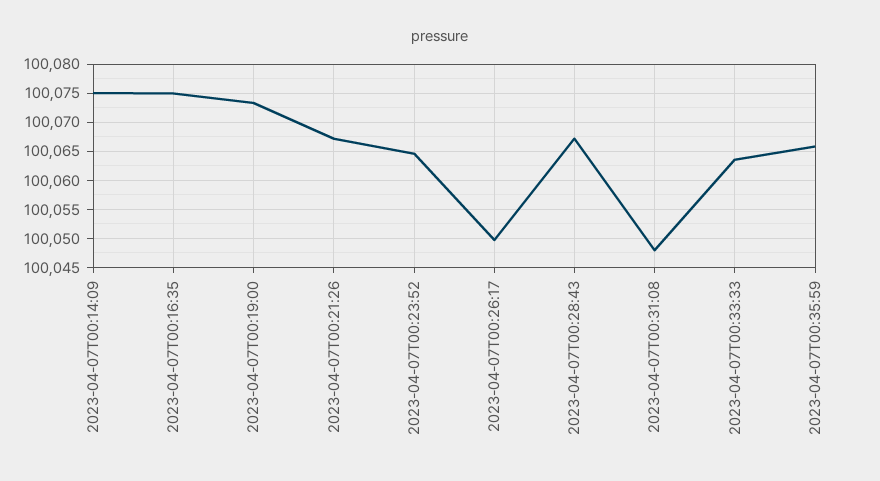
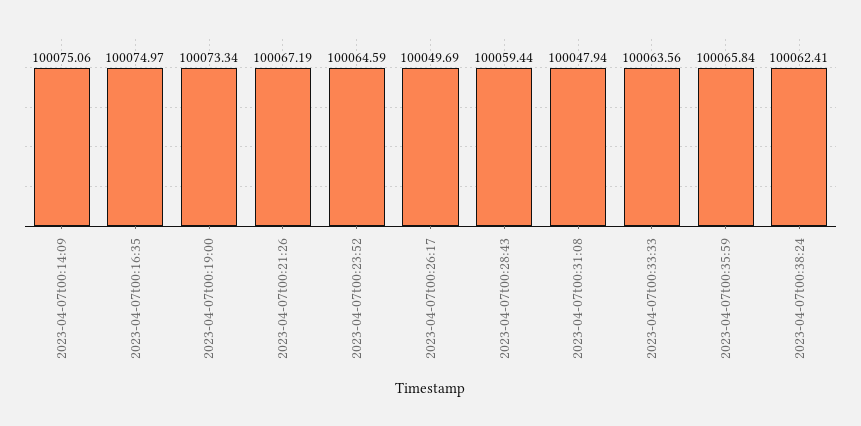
2023-04-07T00:28:43: 100067.5 -> 100059.44
2023-04-07t00:38:24: none -> 100062.41

